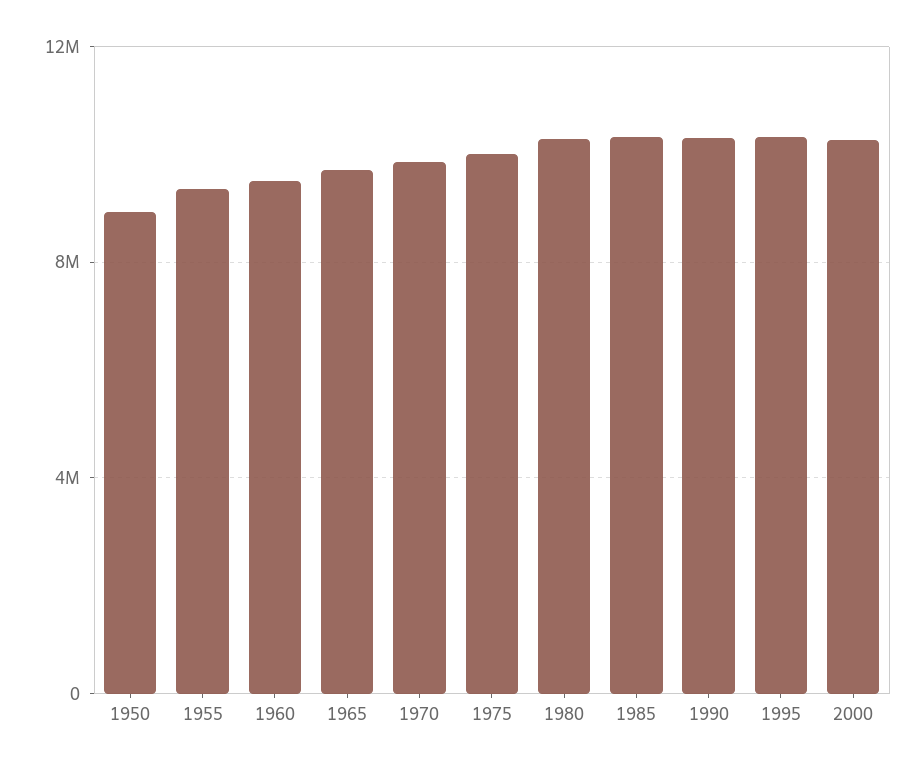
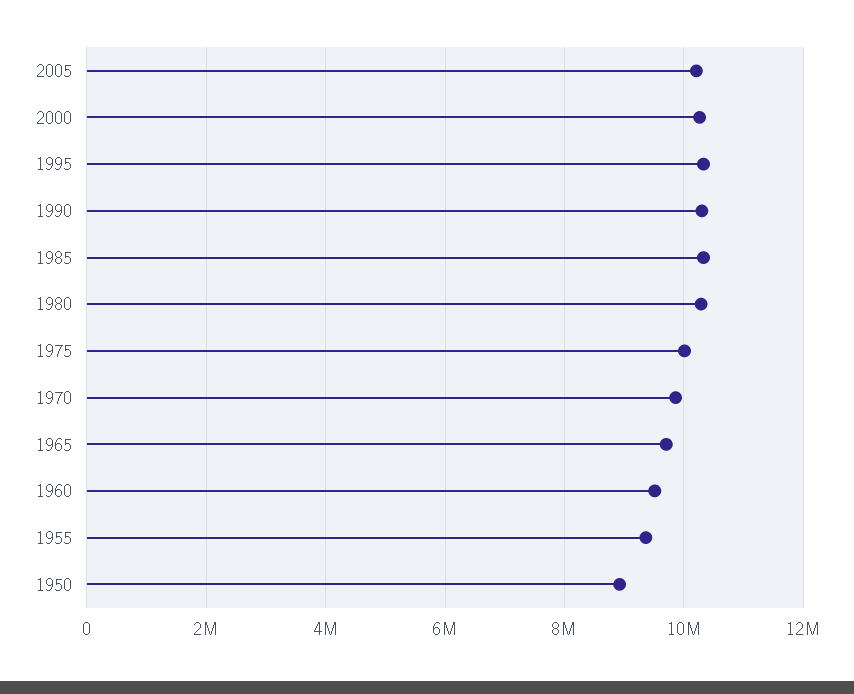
2005: none -> 10200000

